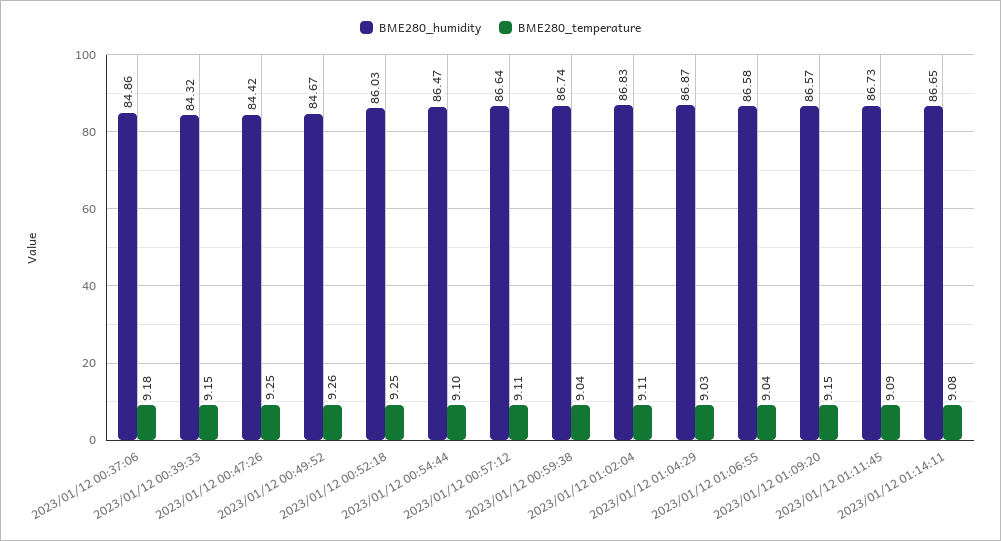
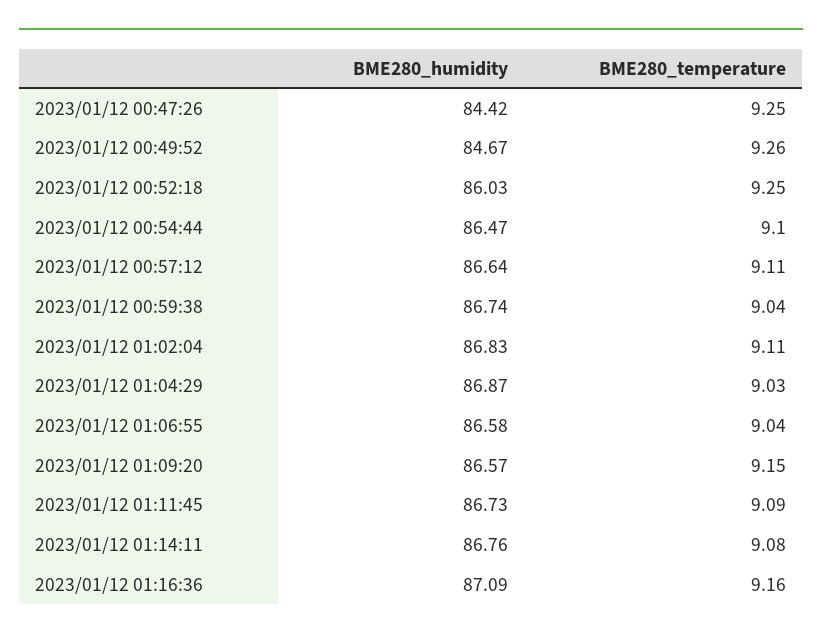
BME280_humidity, 2023/01/12 00:37:06: 84.86 -> none
BME280_temperature, 2023/01/12 00:37:06: 9.18 -> none
BME280_humidity, 2023/01/12 00:39:33: 84.32 -> none
BME280_temperature, 2023/01/12 00:39:33: 9.15 -> none
BME280_humidity, 2023/01/12 01:14:11: 86.65 -> 86.76
BME280_humidity, 2023/01/12 01:16:36: none -> 87.09
BME280_temperature, 2023/01/12 01:16:36: none -> 9.16

